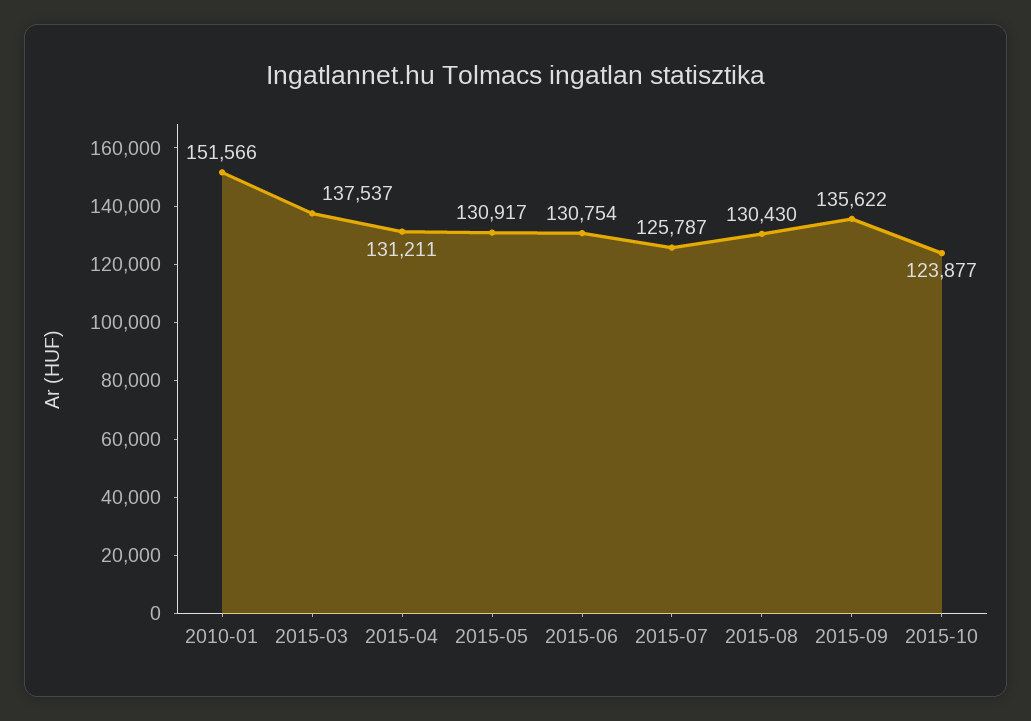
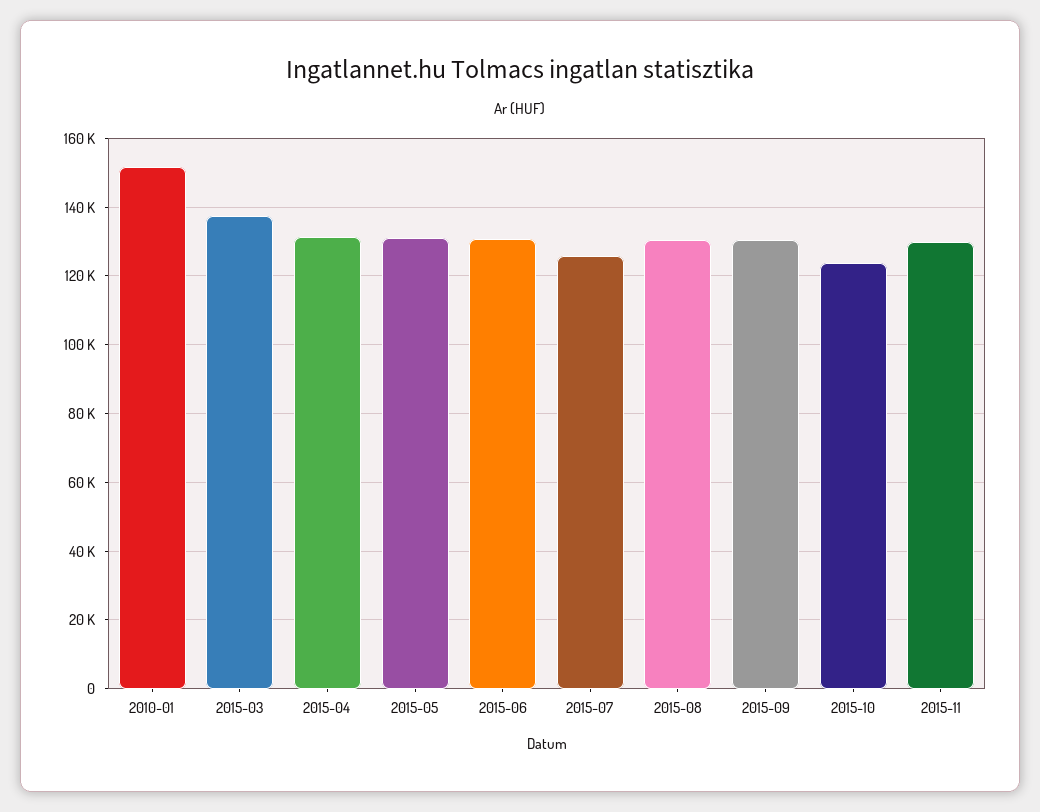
2015-09: 135622 -> 130000
2015-11: none -> 130000

